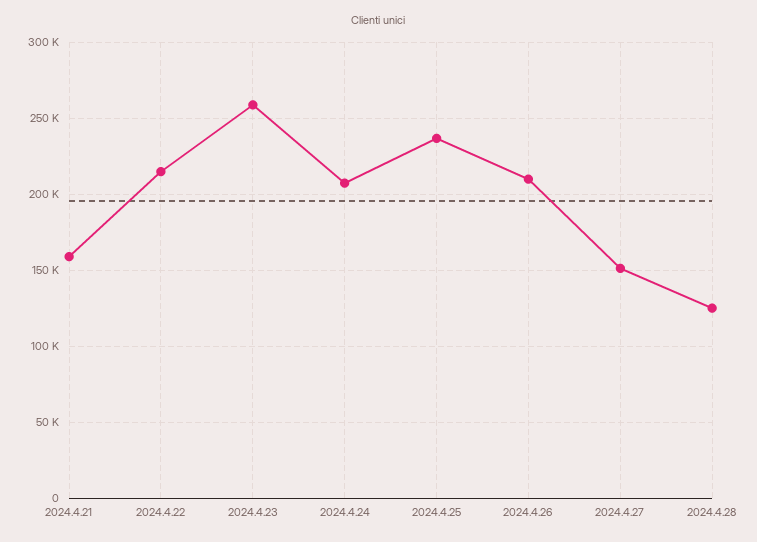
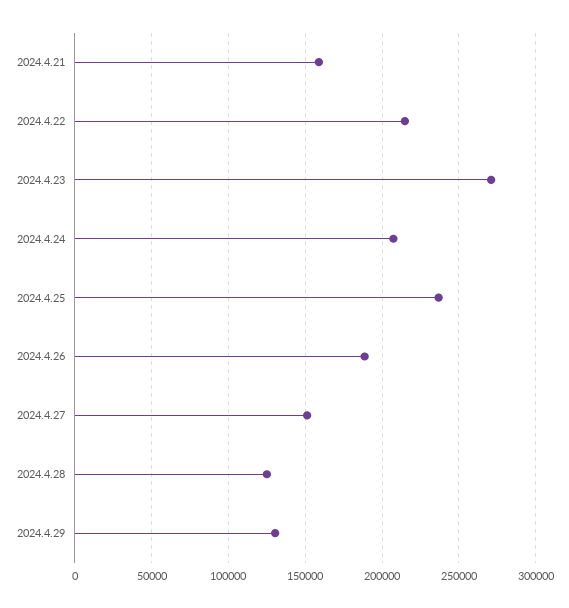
2024.4.23: 260000 -> 270000
2024.4.26: 210000 -> 190000
2024.4.29: none -> 130000

